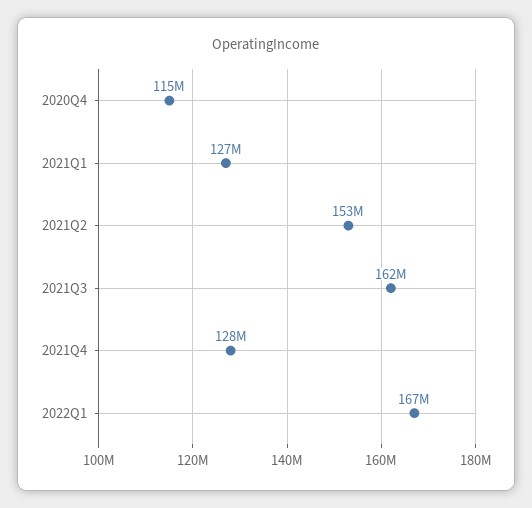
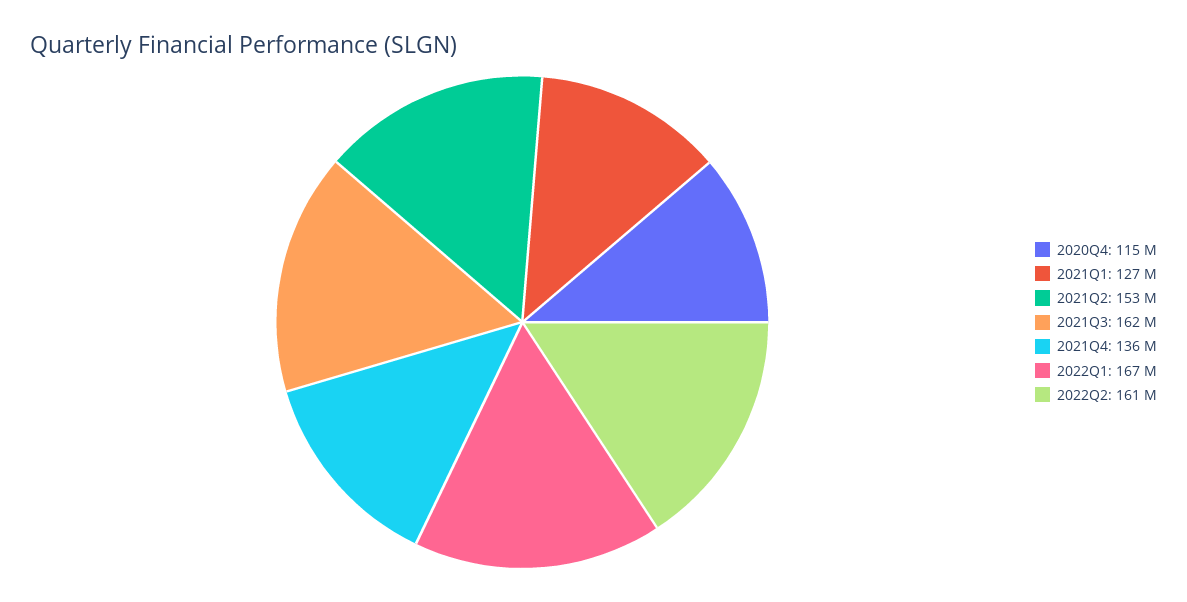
2021Q4: 128000000 -> 136000000
2022Q2: none -> 161000000

